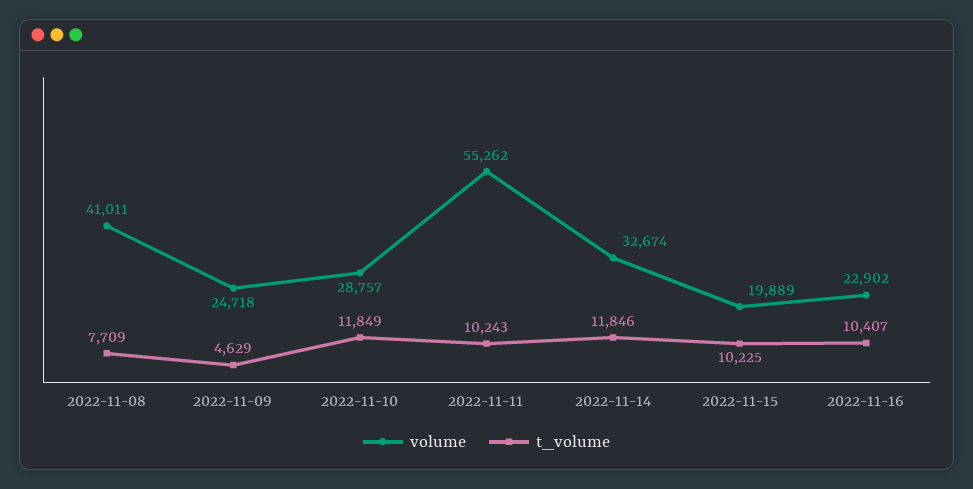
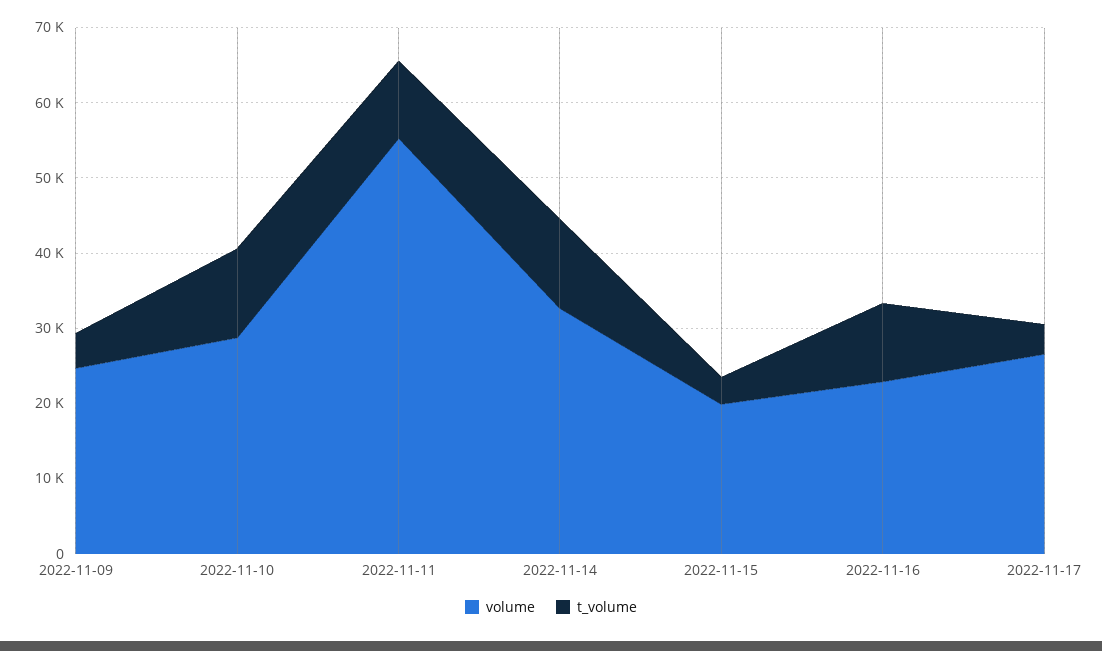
volume, 2022-11-08: 41011 -> none
t_volume, 2022-11-08: 7709 -> none
t_volume, 2022-11-15: 10225 -> 4000
volume, 2022-11-17: none -> 26000
t_volume, 2022-11-17: none -> 4000

